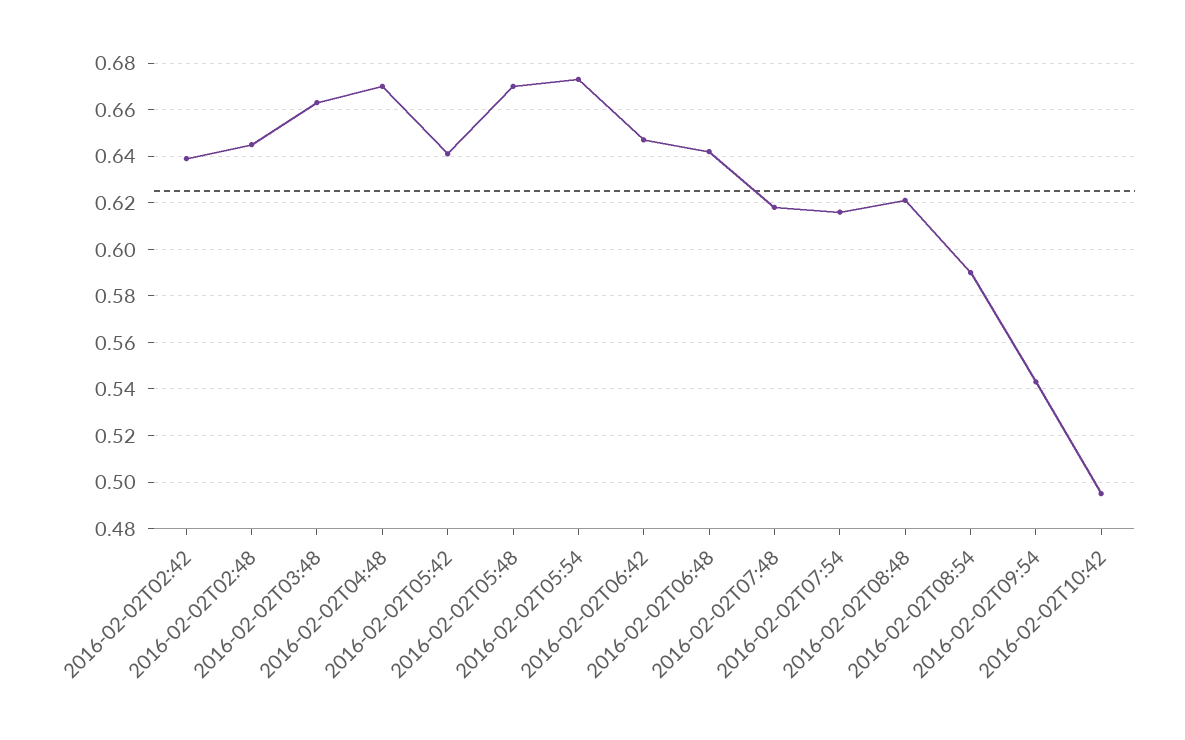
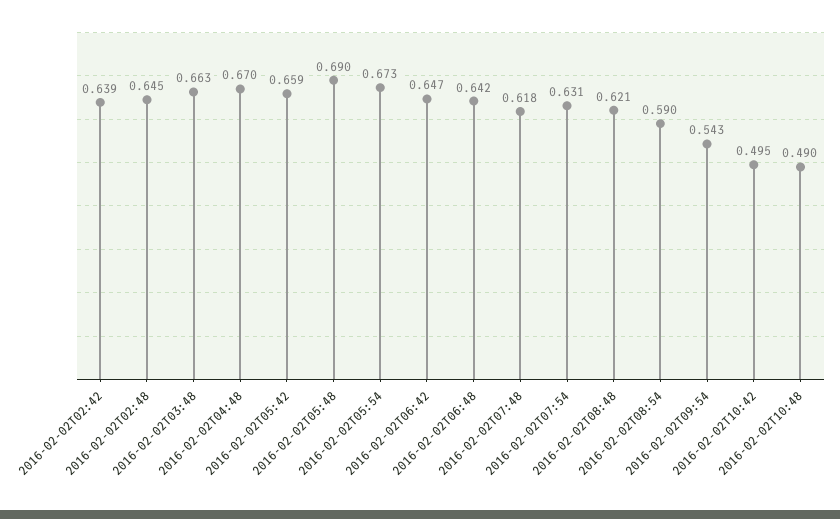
2016-02-02T05:42: 0.64 -> 0.659
2016-02-02T05:48: 0.67 -> 0.69
2016-02-02T07:54: 0.615 -> 0.631
2016-02-02T10:48: none -> 0.49

